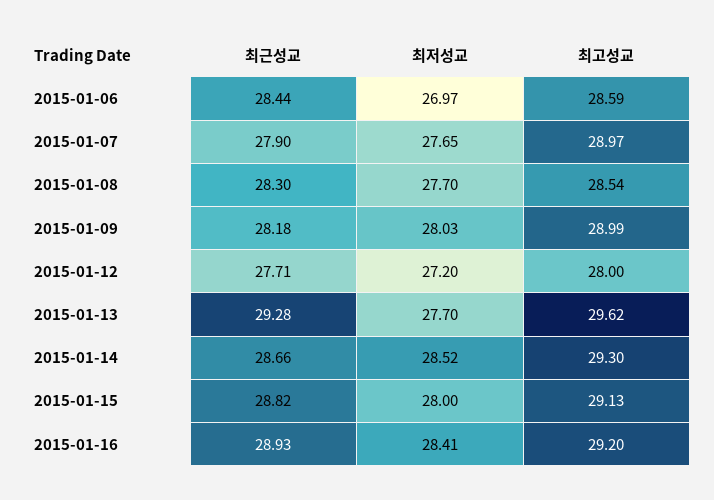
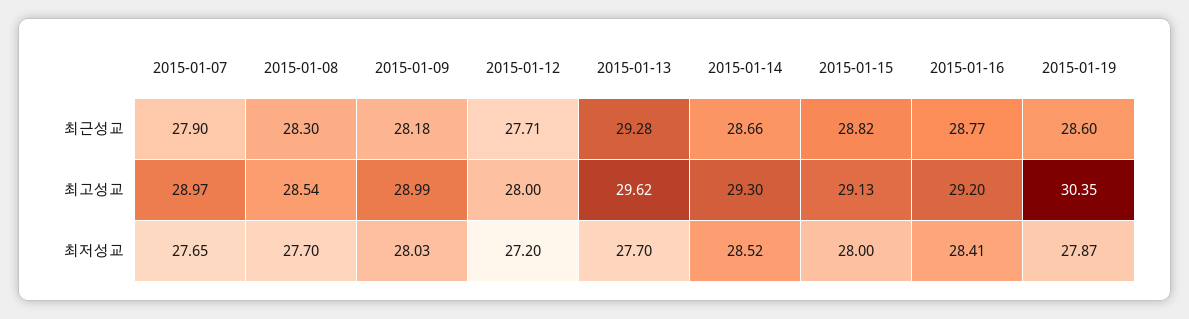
최근성교, 2015-01-06: 28.44 -> none
최저성교, 2015-01-06: 26.97 -> none
최고성교, 2015-01-06: 28.59 -> none
최근성교, 2015-01-16: 28.93 -> 28.77
최근성교, 2015-01-19: none -> 28.6
최고성교, 2015-01-19: none -> 30.35
최저성교, 2015-01-19: none -> 27.87

